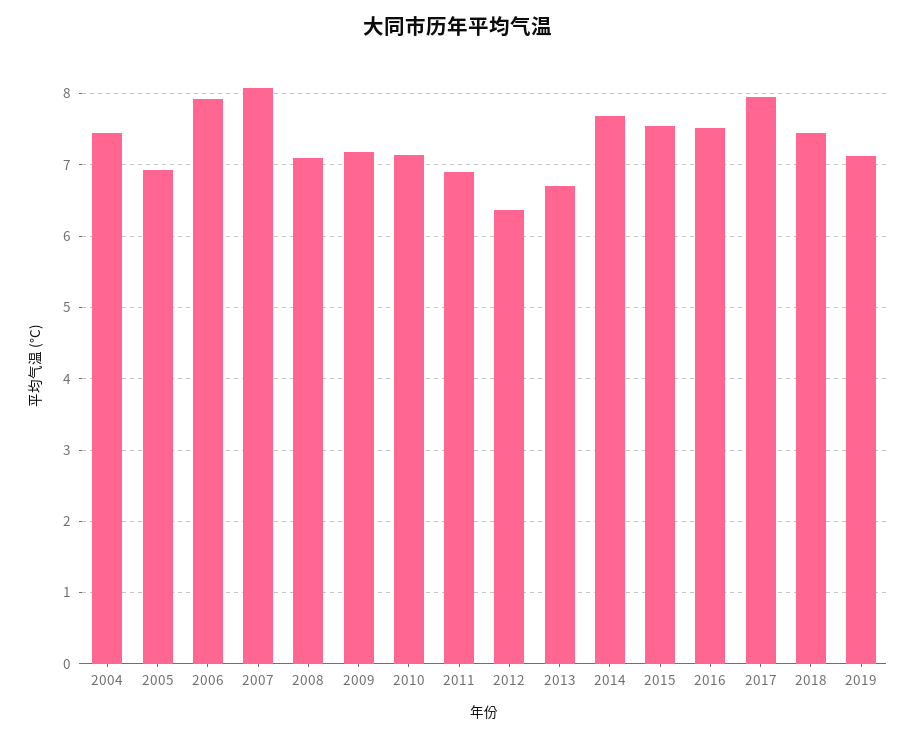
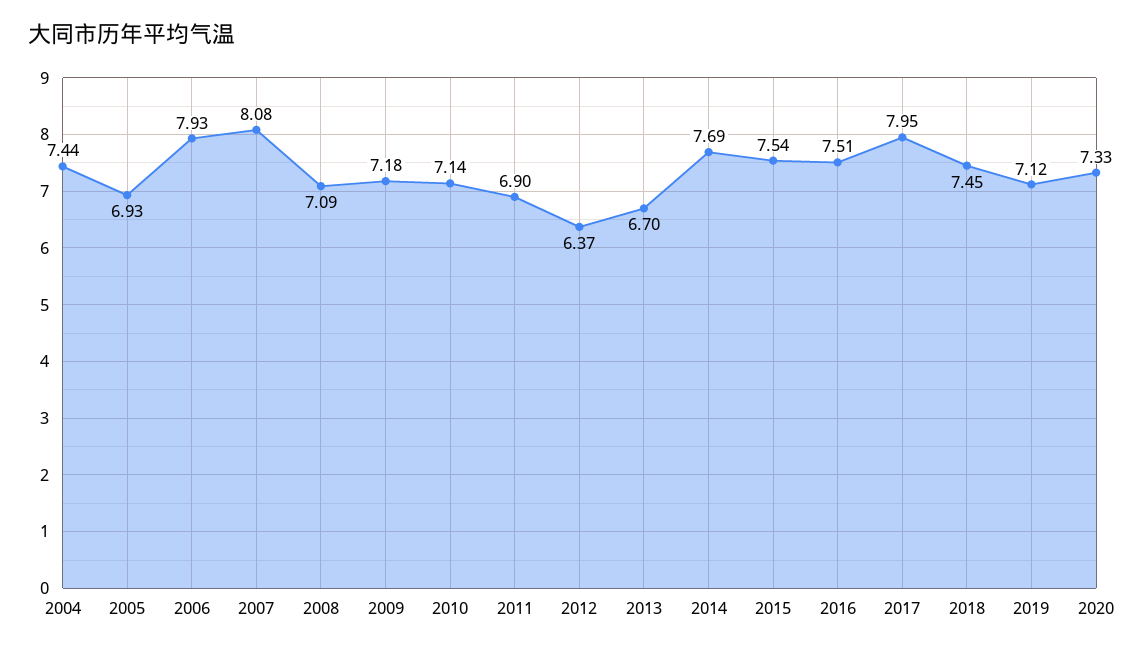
2020: none -> 7.33

